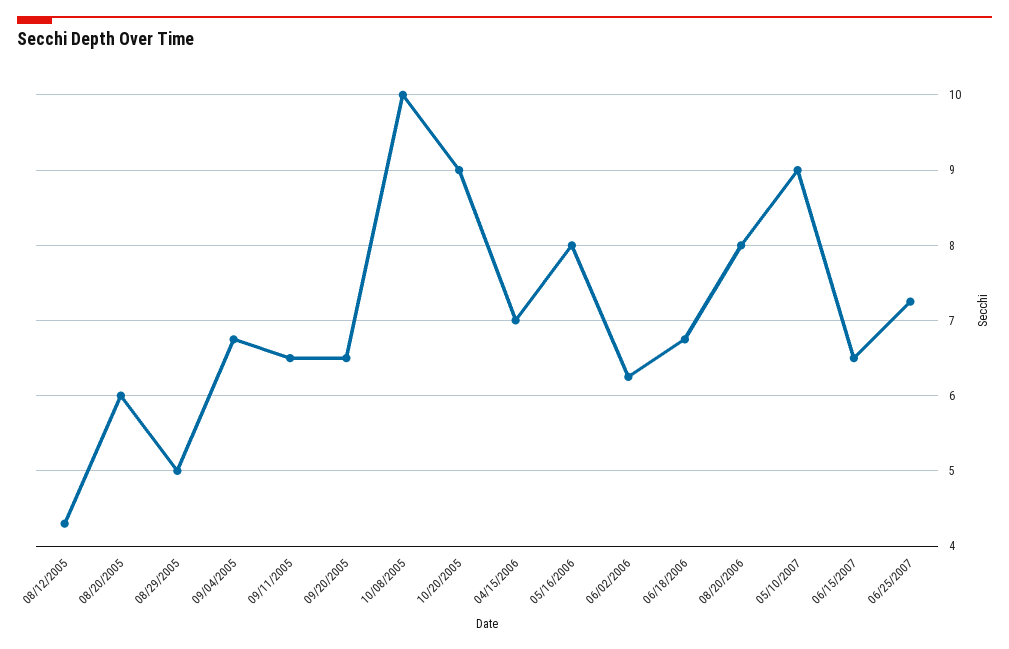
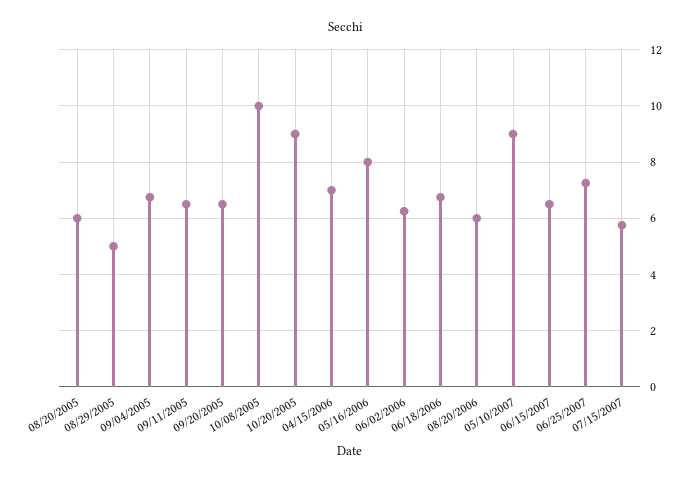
08/12/2005: 4.3 -> none
08/20/2006: 8 -> 6
07/15/2007: none -> 5.75

